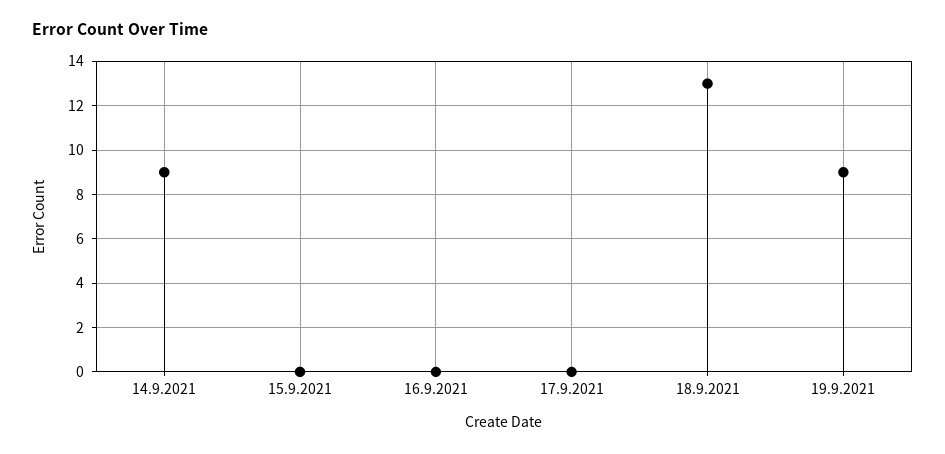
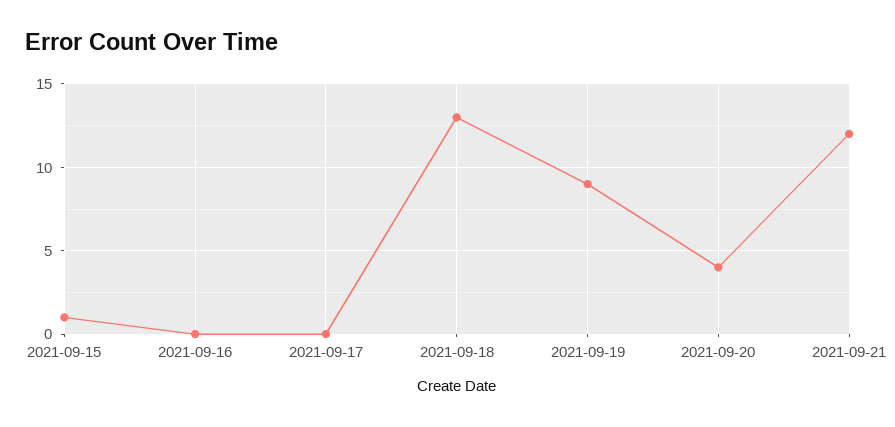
14.9.2021: 9 -> none
15.9.2021: 0 -> 1
2021-09-20: none -> 4
2021-09-21: none -> 12

